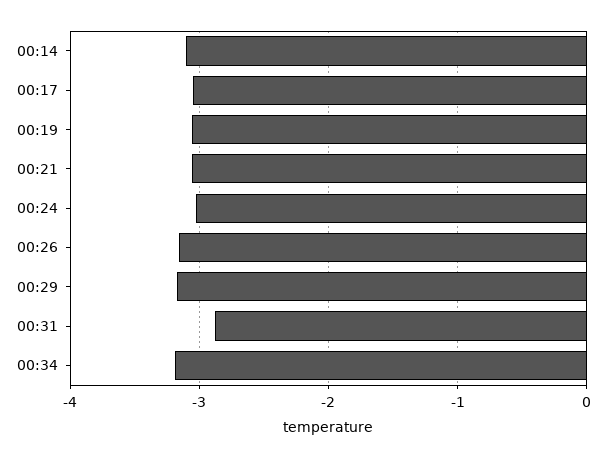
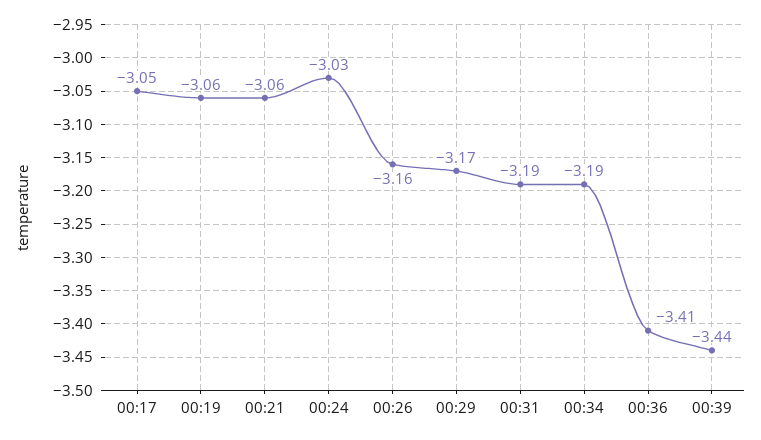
00:14: -3.1 -> none
00:31: -2.9 -> -3.19
00:36: none -> -3.41
00:39: none -> -3.44

